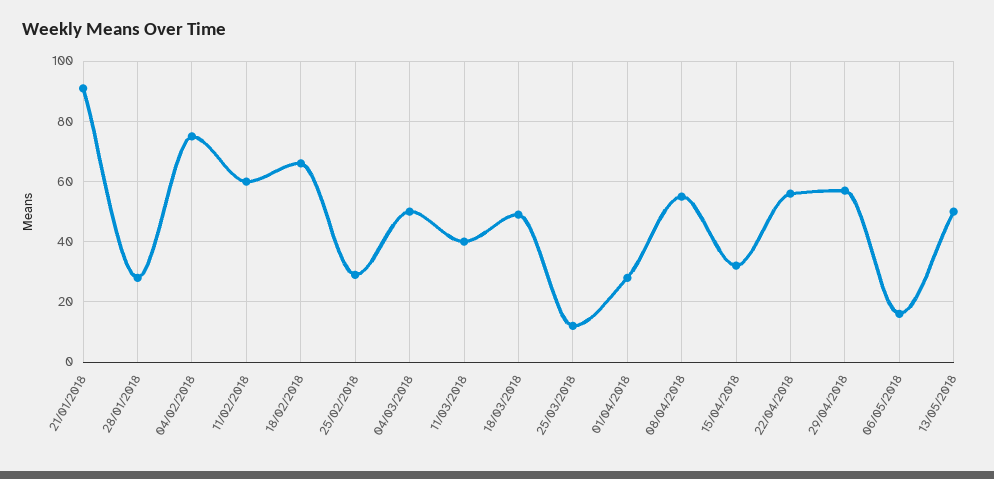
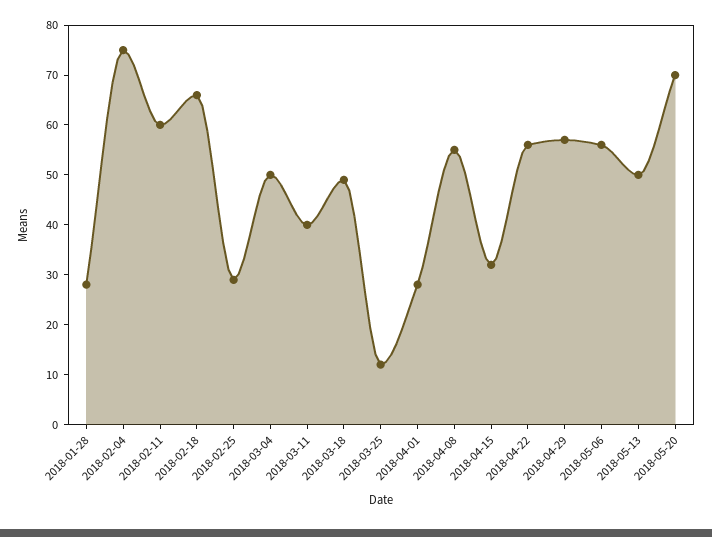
21/01/2018: 90 -> none
06/05/2018: 15 -> 55
2018-05-20: none -> 70

